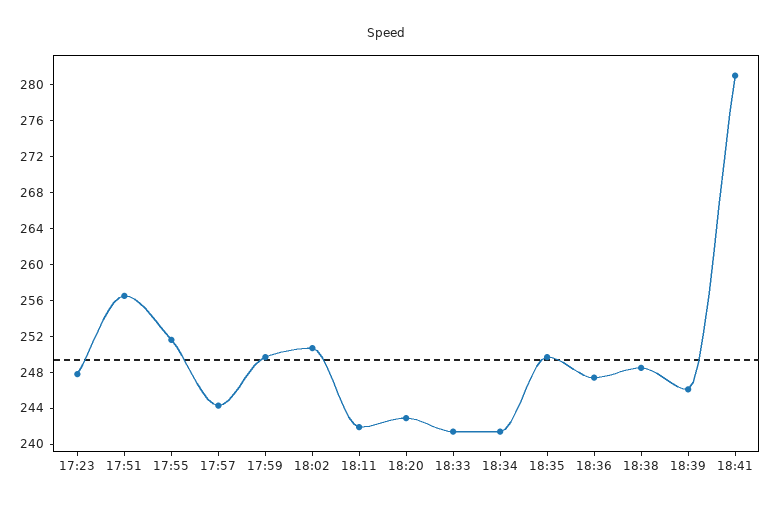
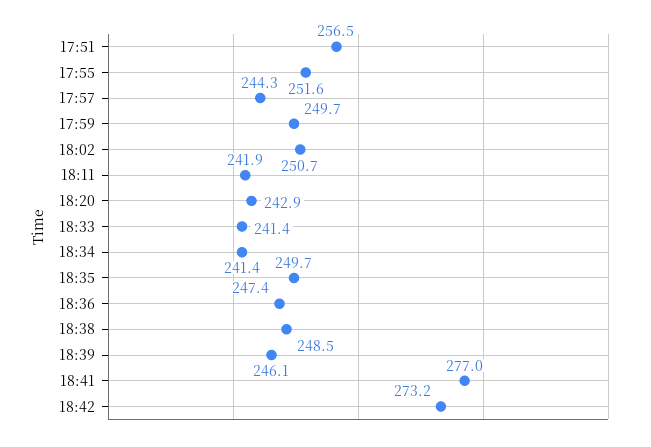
17:23: 248 -> none
18:41: 281 -> 277
18:42: none -> 273.2

